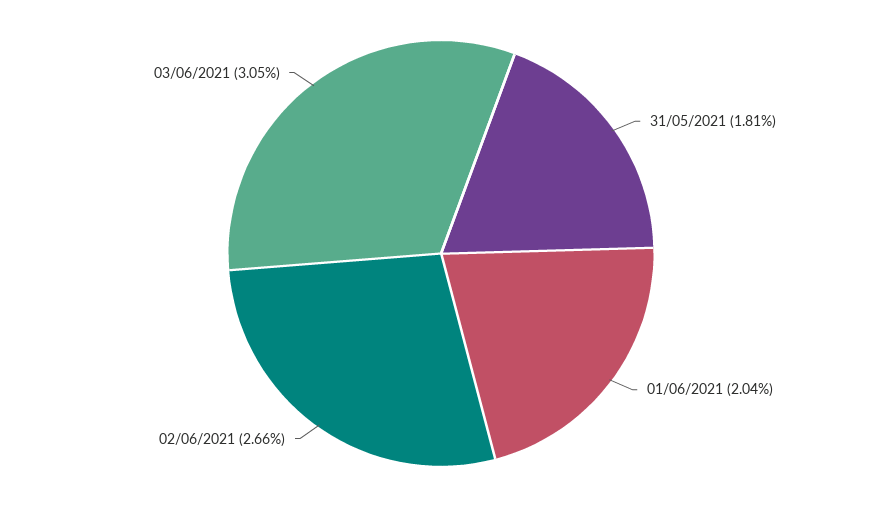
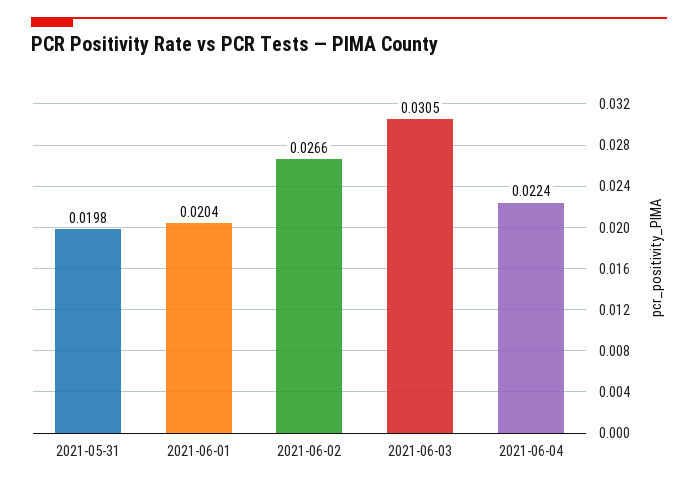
31/05/2021: 0.0181 -> 0.0198
2021-06-04: none -> 0.0224

